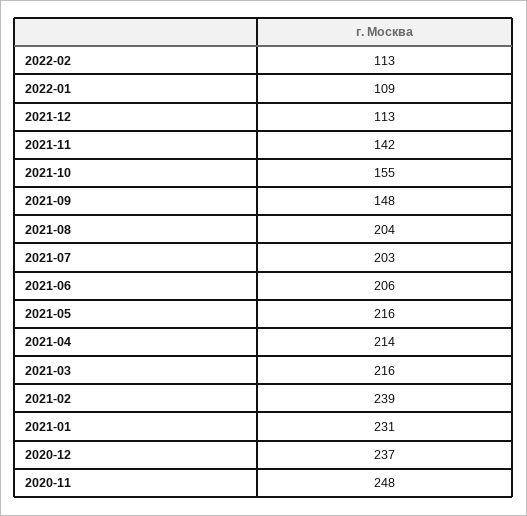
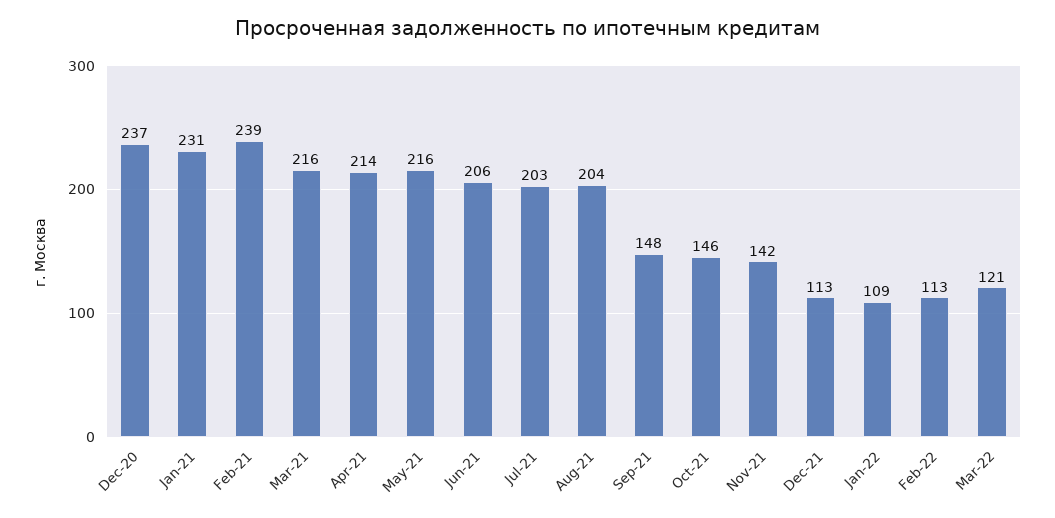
2021-10: 155 -> 146
2020-11: 248 -> none
Mar-22: none -> 121

